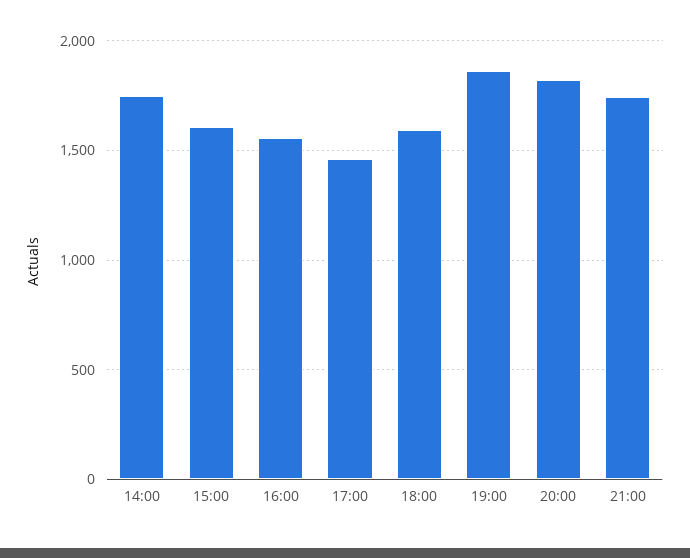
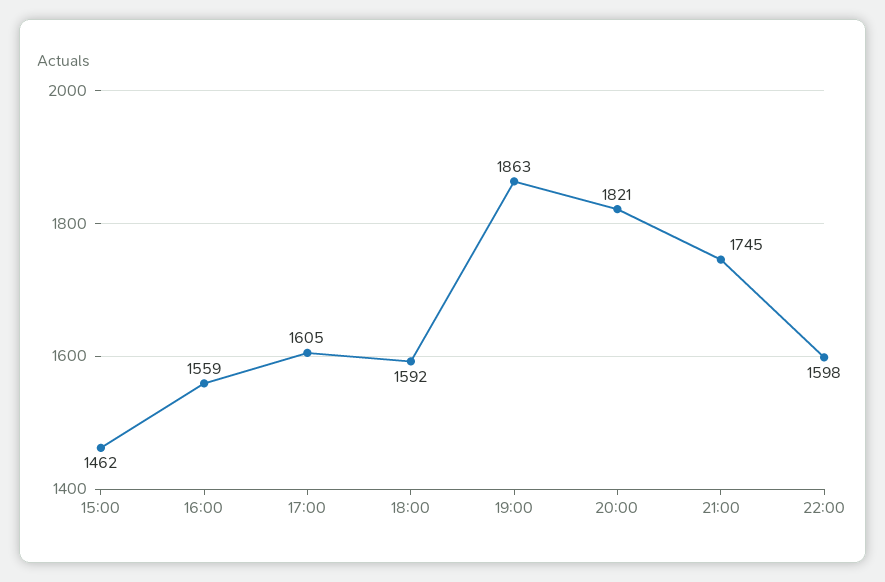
14:00: 1750 -> none
15:00: 1600 -> 1462
17:00: 1450 -> 1605
22:00: none -> 1598

